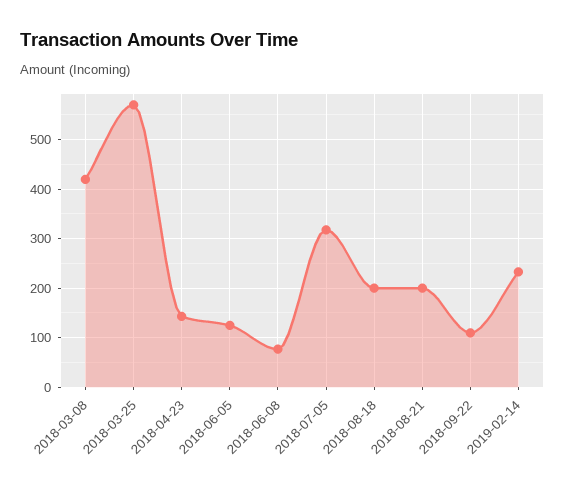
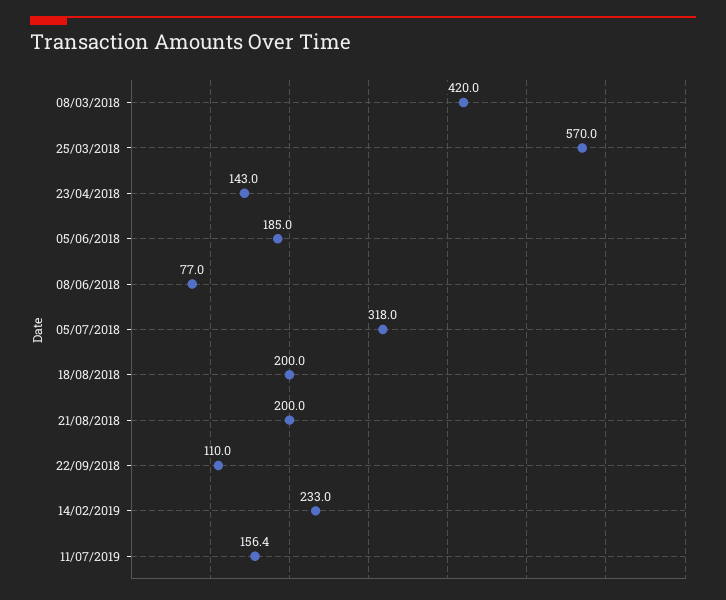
2018-06-05: 120 -> 185
11/07/2019: none -> 156.4

